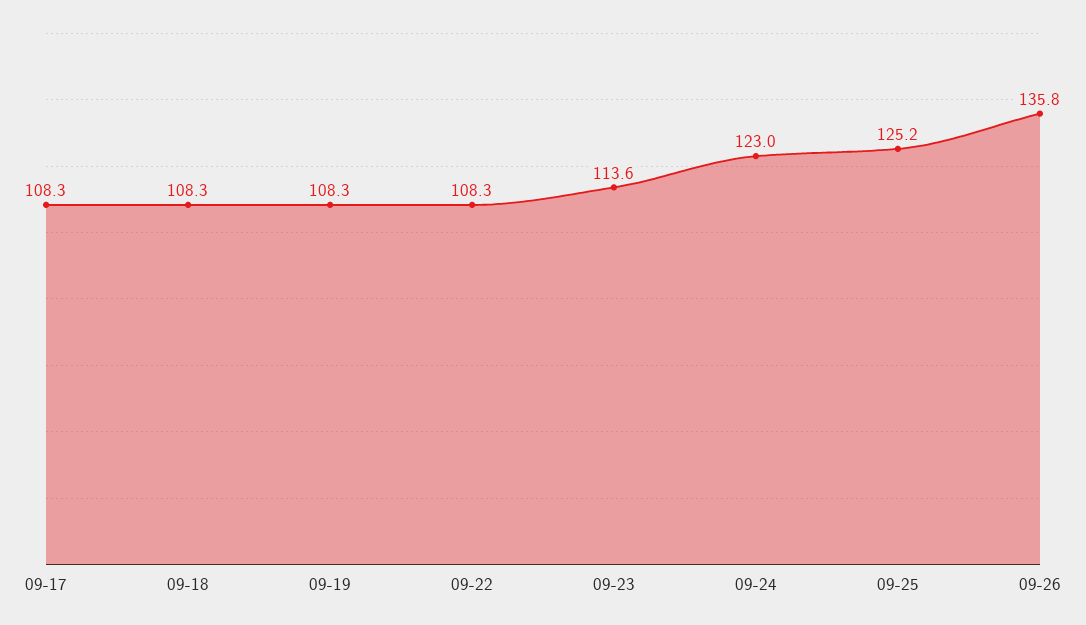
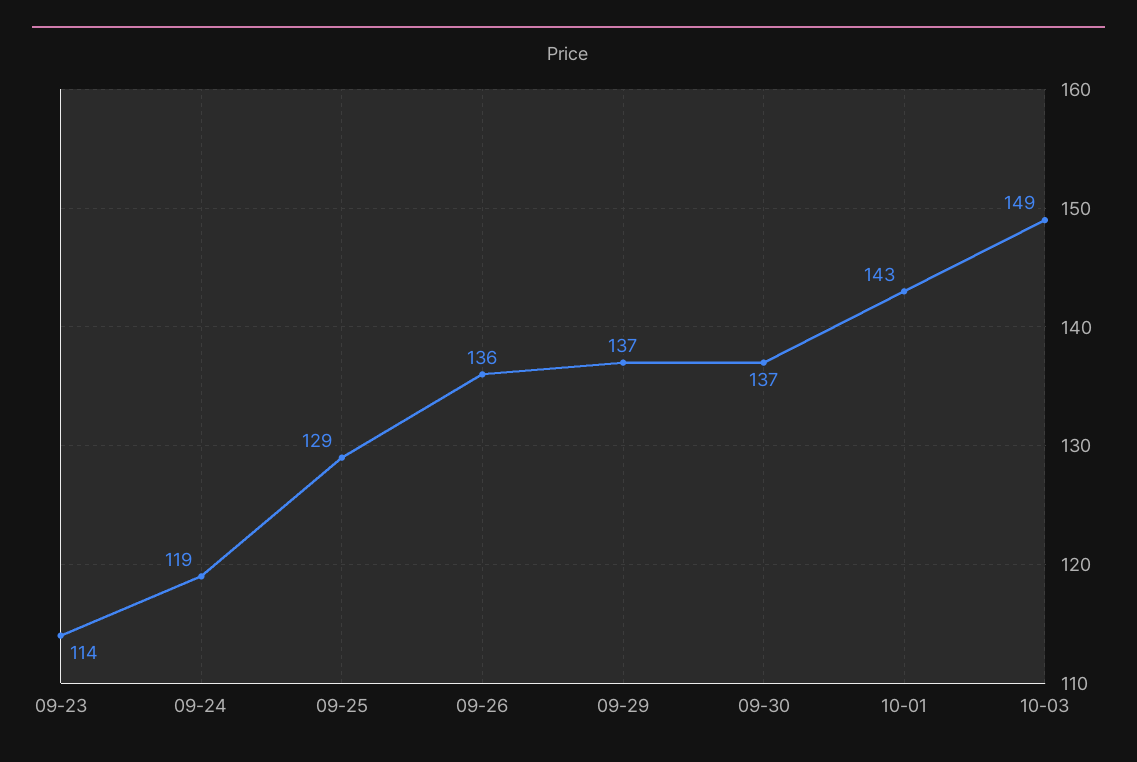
09-17: 108.3 -> none
09-18: 108.3 -> none
09-19: 108.3 -> none
09-22: 108.3 -> none
09-24: 123 -> 119
09-25: 125.2 -> 129
09-29: none -> 137
09-30: none -> 137
10-01: none -> 143
10-03: none -> 149

